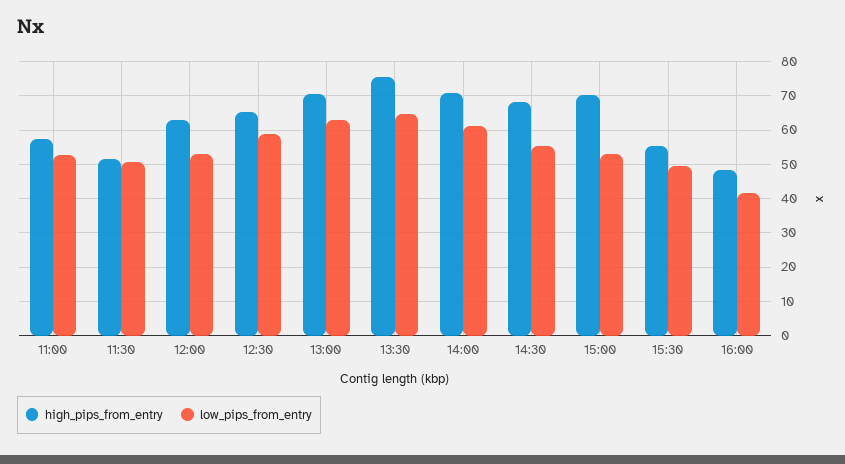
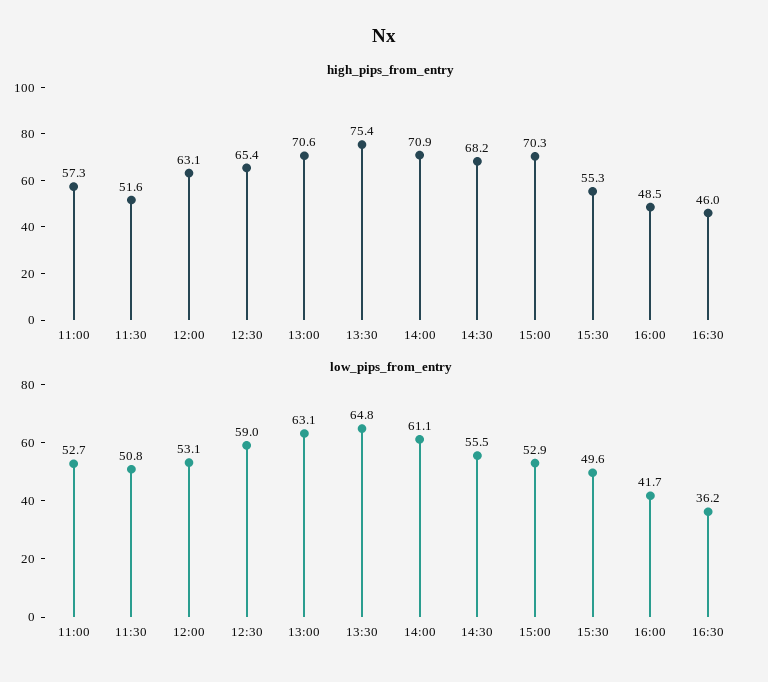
high_pips_from_entry, 16:30: none -> 46
low_pips_from_entry, 16:30: none -> 36.2

